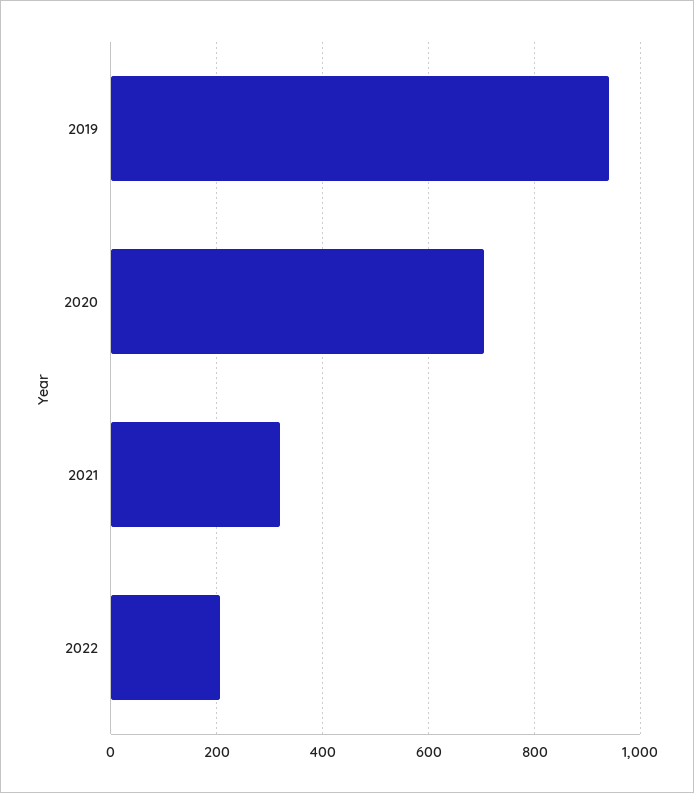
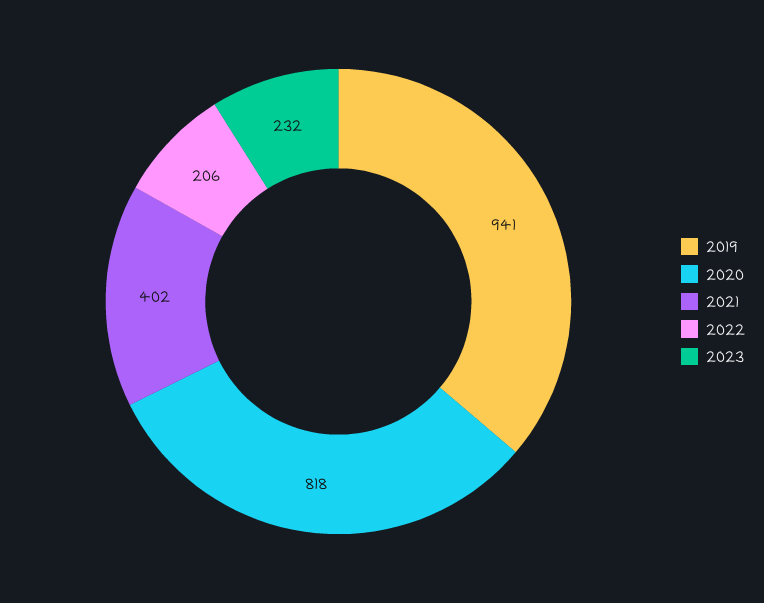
2020: 700 -> 818
2021: 320 -> 402
2023: none -> 232

